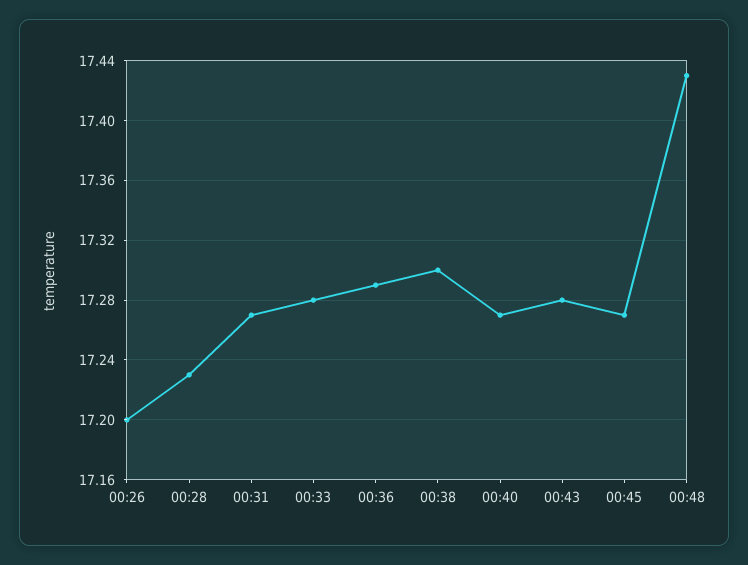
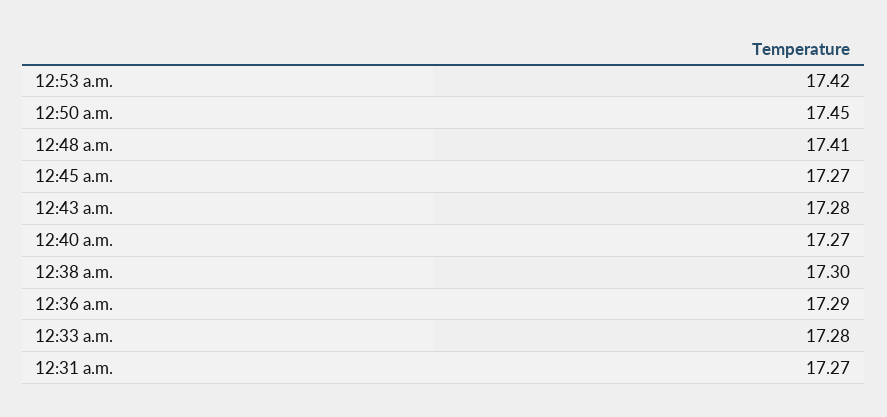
00:26: 17.2 -> none
00:28: 17.23 -> none
00:48: 17.43 -> 17.41
12:53 a.m.: none -> 17.42
12:50 a.m.: none -> 17.45

